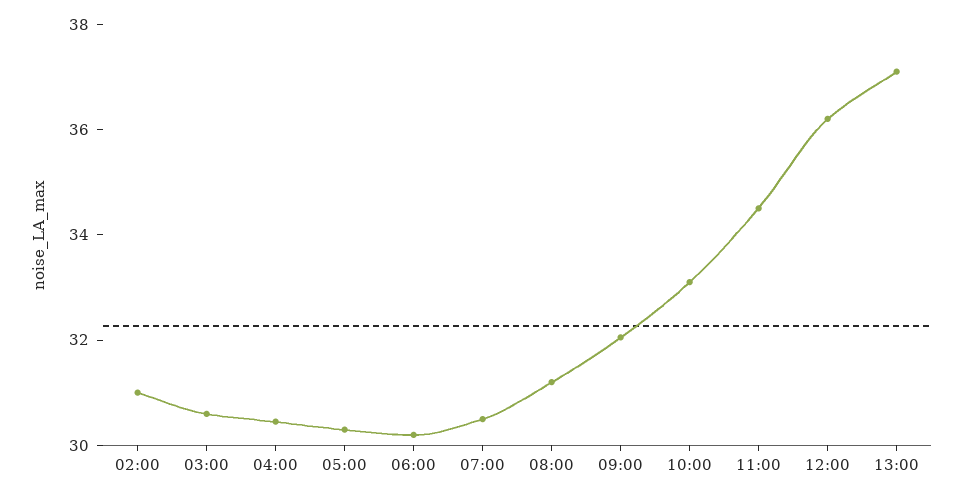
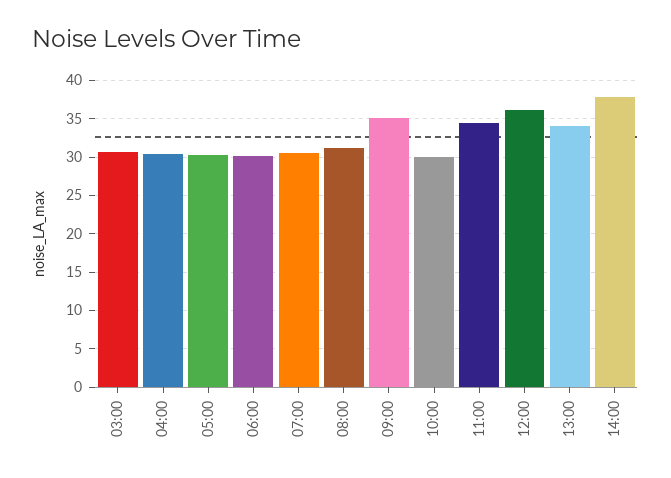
02:00: 31 -> none
09:00: 32 -> 35
10:00: 33 -> 30
13:00: 37 -> 34
14:00: none -> 38

